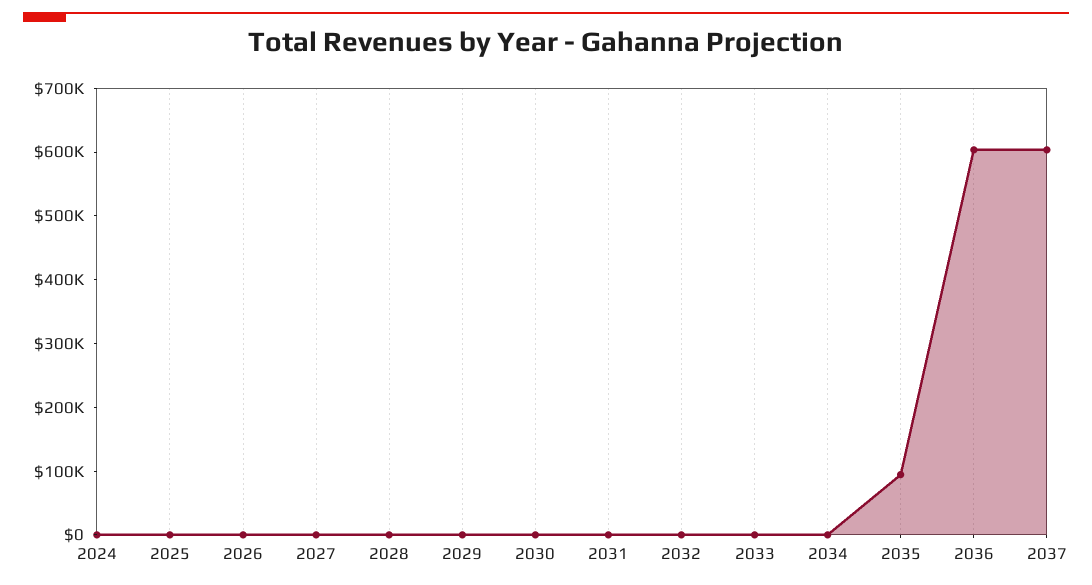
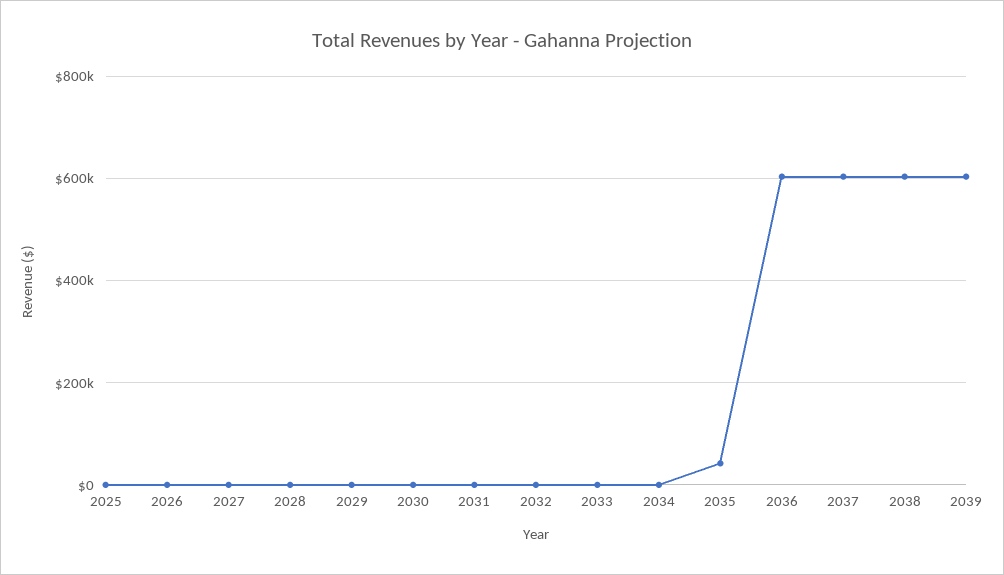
2024: 0 -> none
2035: 100000 -> 40000
2038: none -> 600000
2039: none -> 600000

